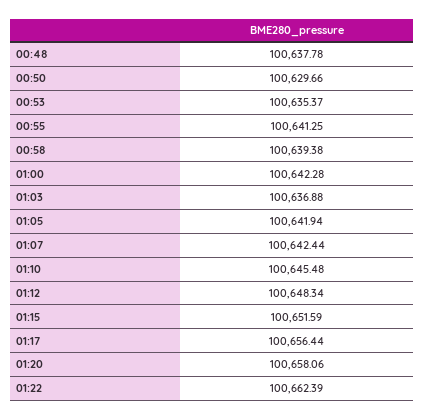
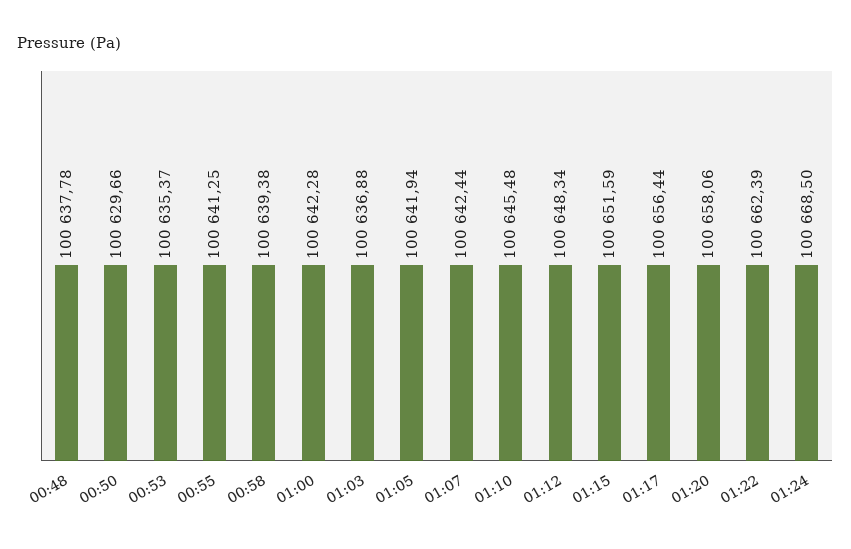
01:24: none -> 100668.5

